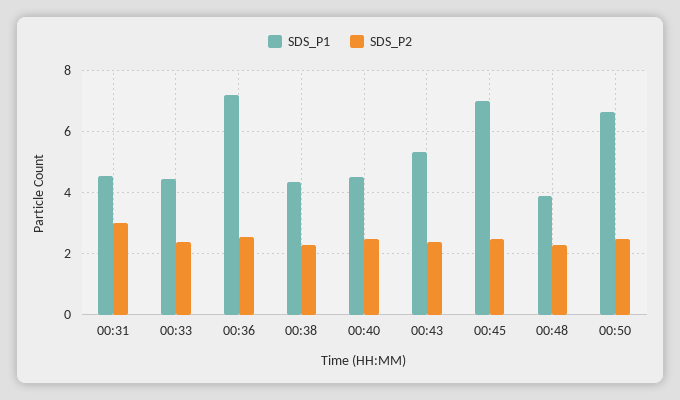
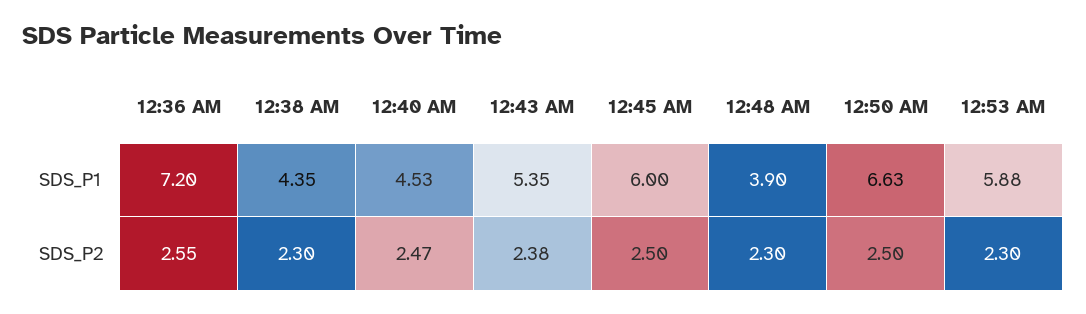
SDS_P1, 00:31: 4.6 -> none
SDS_P2, 00:31: 3 -> none
SDS_P1, 00:33: 4.4 -> none
SDS_P2, 00:33: 2.4 -> none
SDS_P1, 00:45: 7 -> 6
SDS_P1, 12:53 AM: none -> 5.88
SDS_P2, 12:53 AM: none -> 2.3

